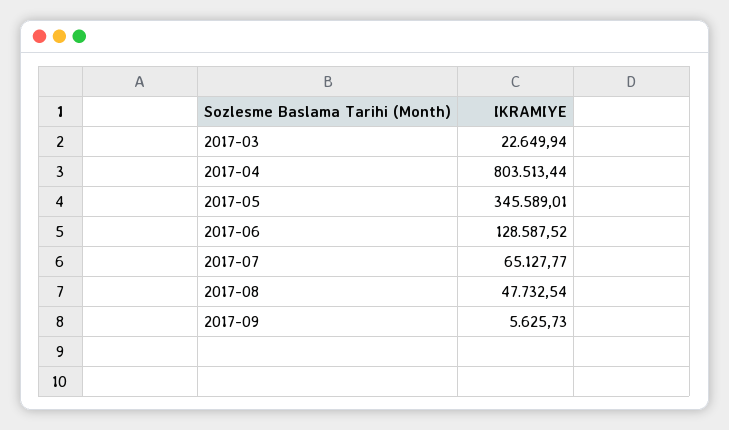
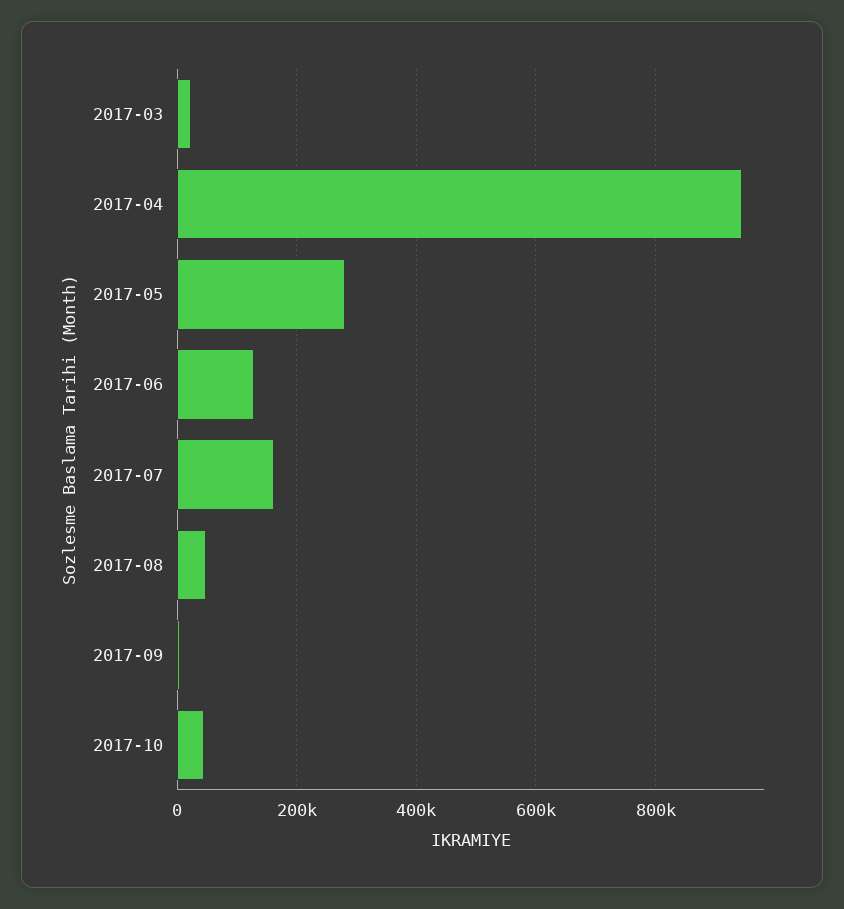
2017-04: 803513.44 -> 940000
2017-05: 345589.01 -> 280000
2017-07: 65127.77 -> 160000
2017-10: none -> 40000

